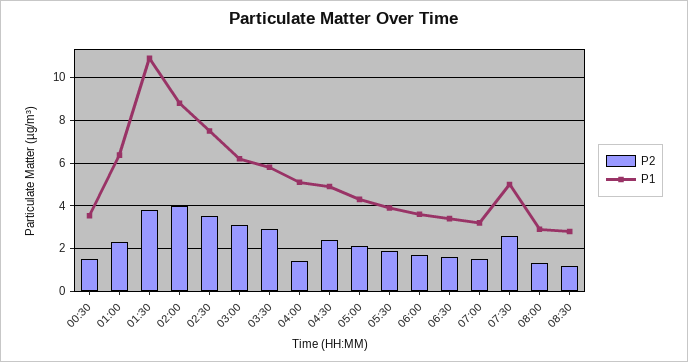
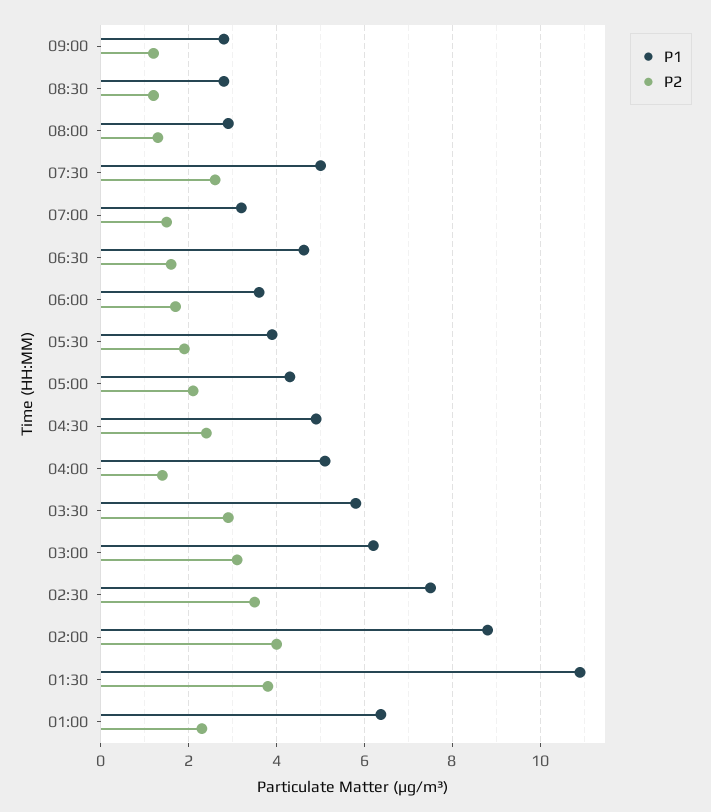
P2, 00:30: 1.5 -> none
P1, 00:30: 3.5 -> none
P1, 06:30: 3.5 -> 4.6
P1, 09:00: none -> 2.8
P2, 09:00: none -> 1.2

